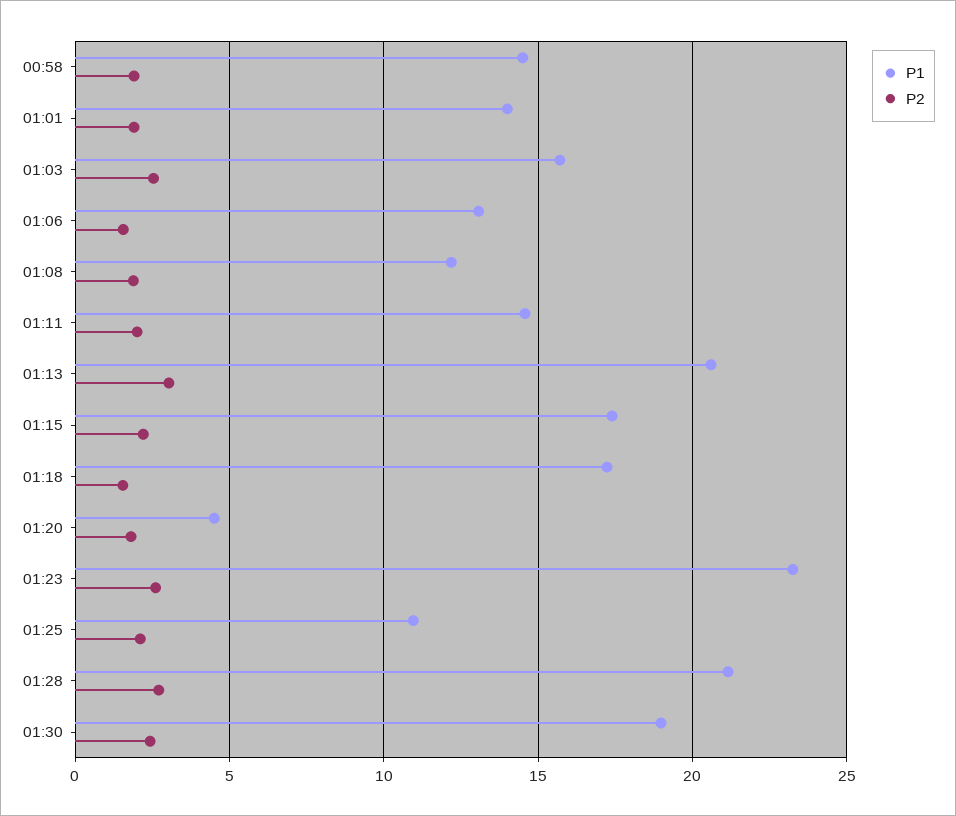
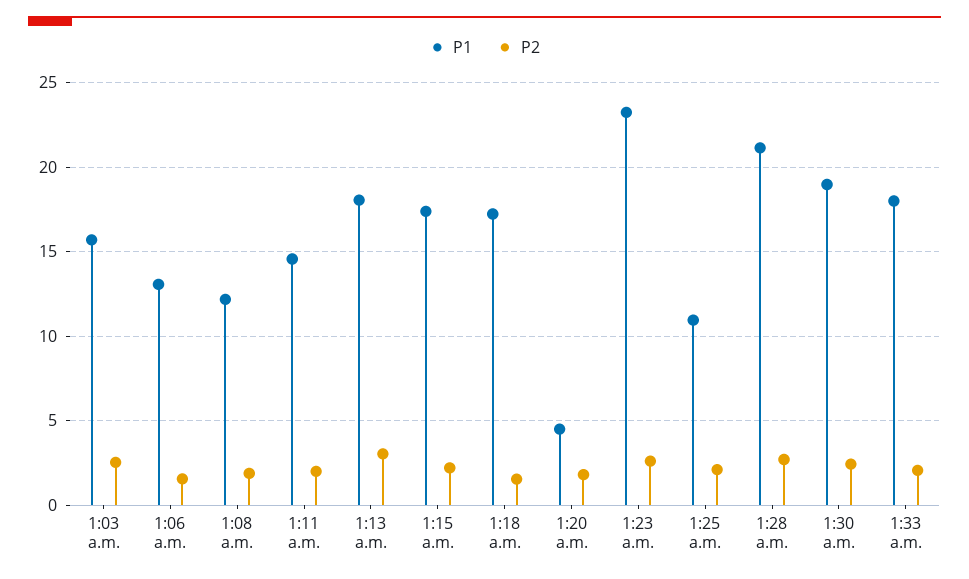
P1, 00:58: 14.5 -> none
P2, 00:58: 2 -> none
P1, 01:01: 14 -> none
P2, 01:01: 2 -> none
P1, 01:13: 20.5 -> 18
P1, 1:33 a.m.: none -> 18
P2, 1:33 a.m.: none -> 2

